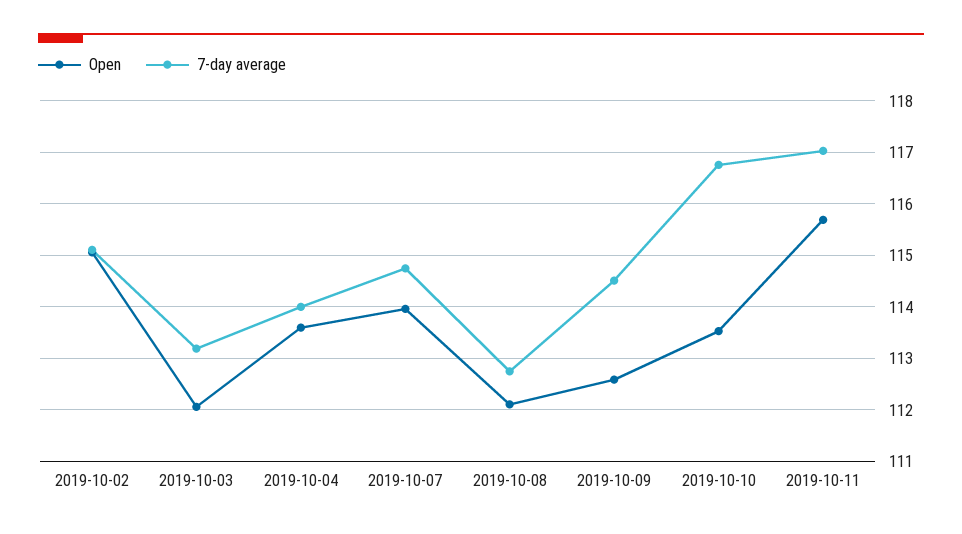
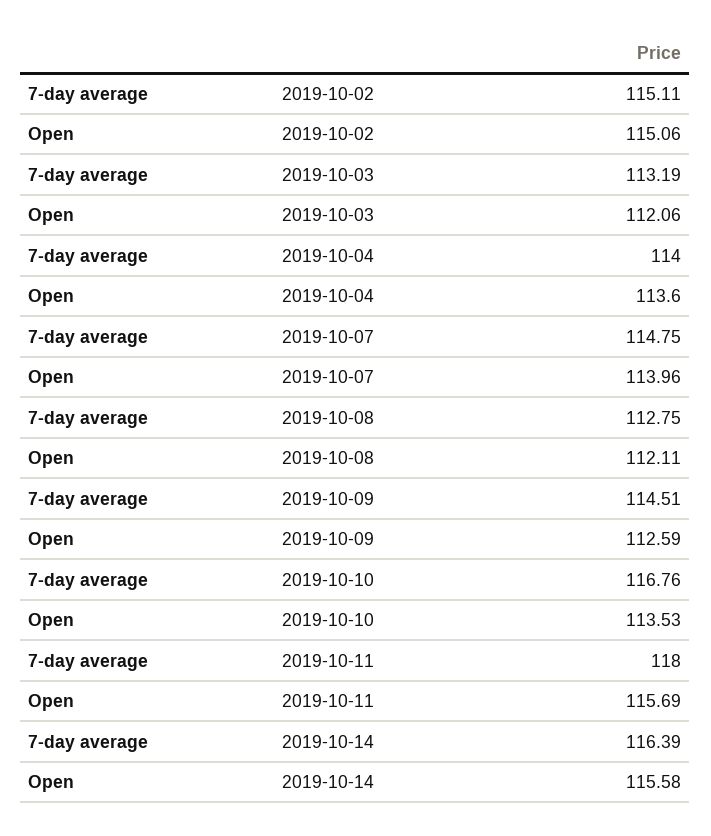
7-day average, 2019-10-11: 117 -> 118
7-day average, 2019-10-14: none -> 116.39
Open, 2019-10-14: none -> 115.58

